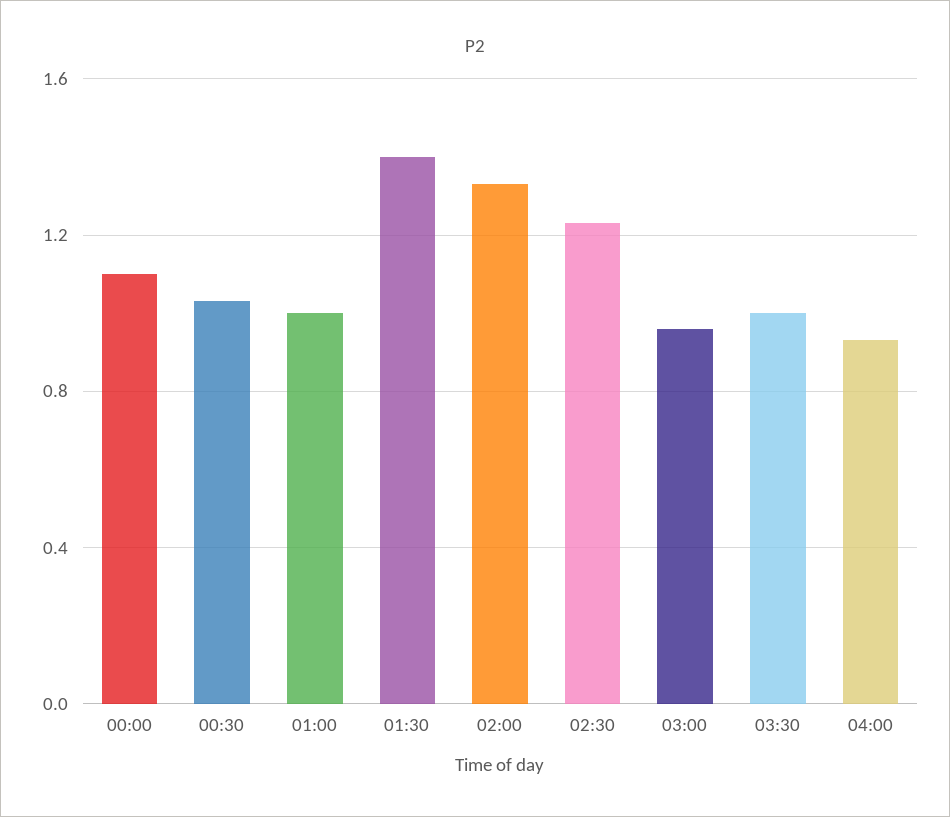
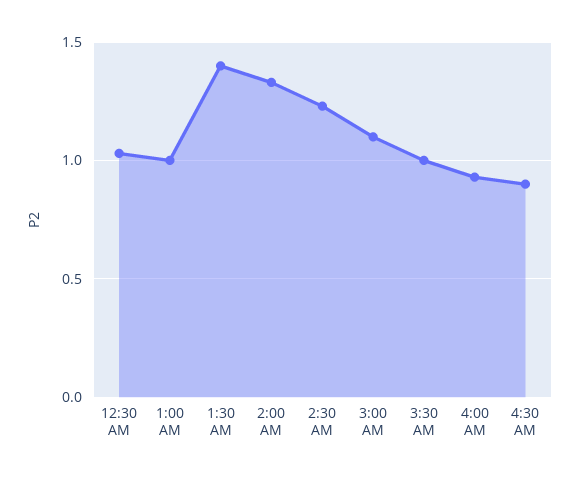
00:00: 1.1 -> none
03:00: 0.95 -> 1.1
4:30 AM: none -> 0.9

